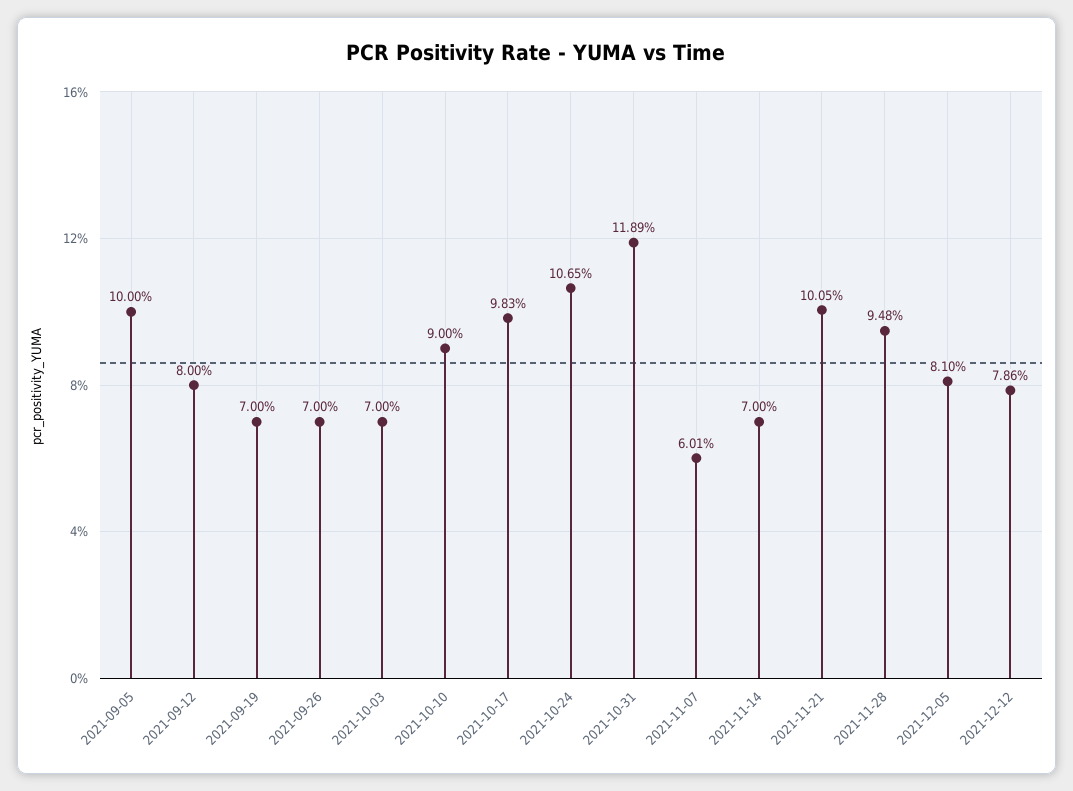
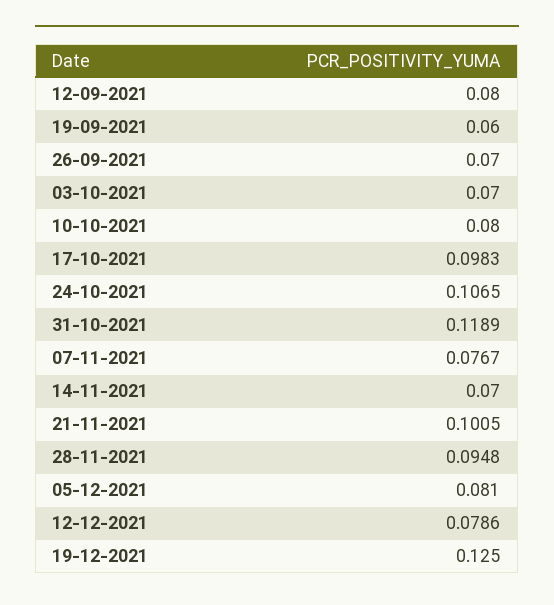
2021-09-05: 0.1 -> none
2021-09-19: 0.07 -> 0.06
2021-10-10: 0.09 -> 0.08
2021-11-07: 0.0601 -> 0.0767
19-12-2021: none -> 0.125

